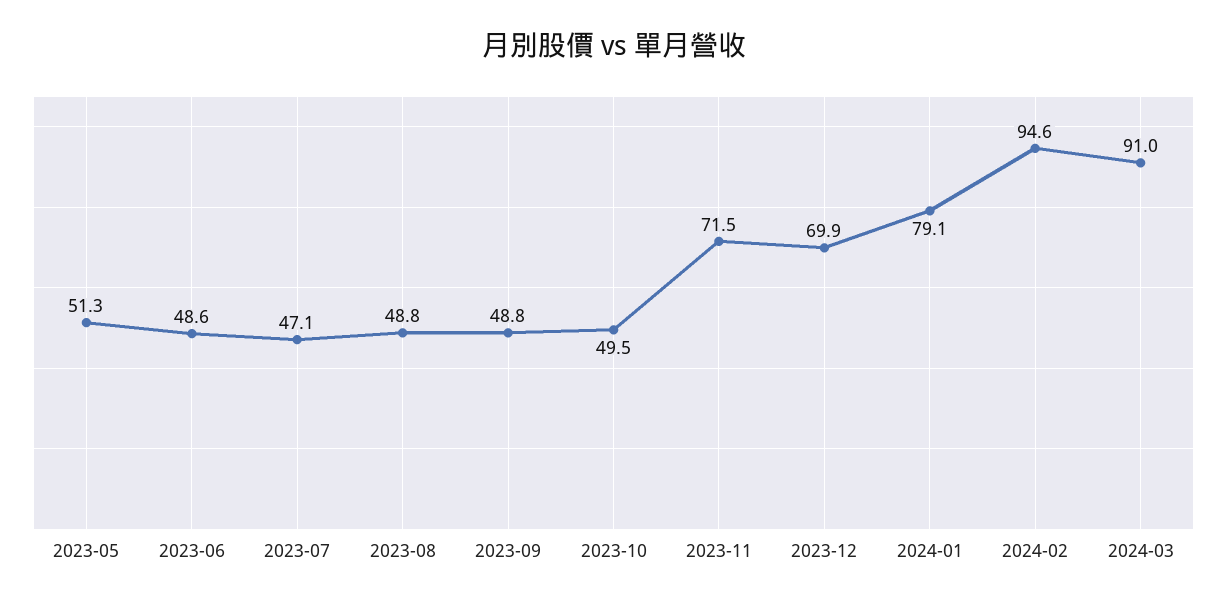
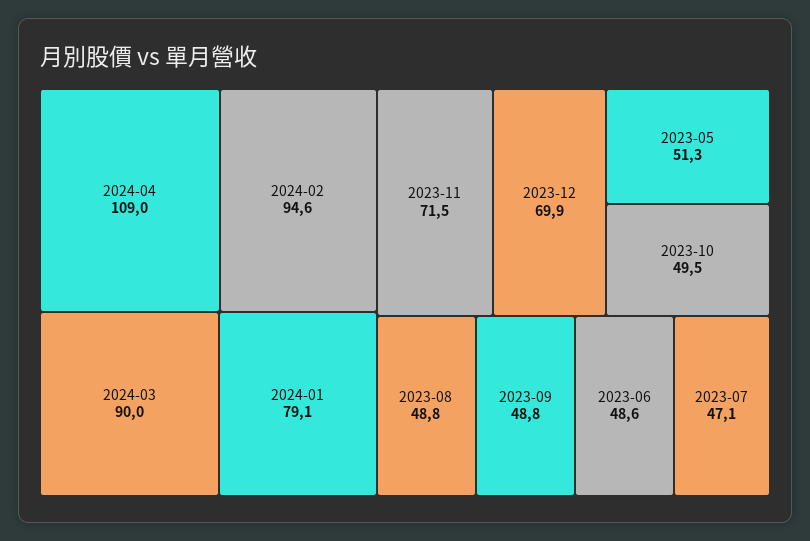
2024-03: 91 -> 90
2024-04: none -> 109

